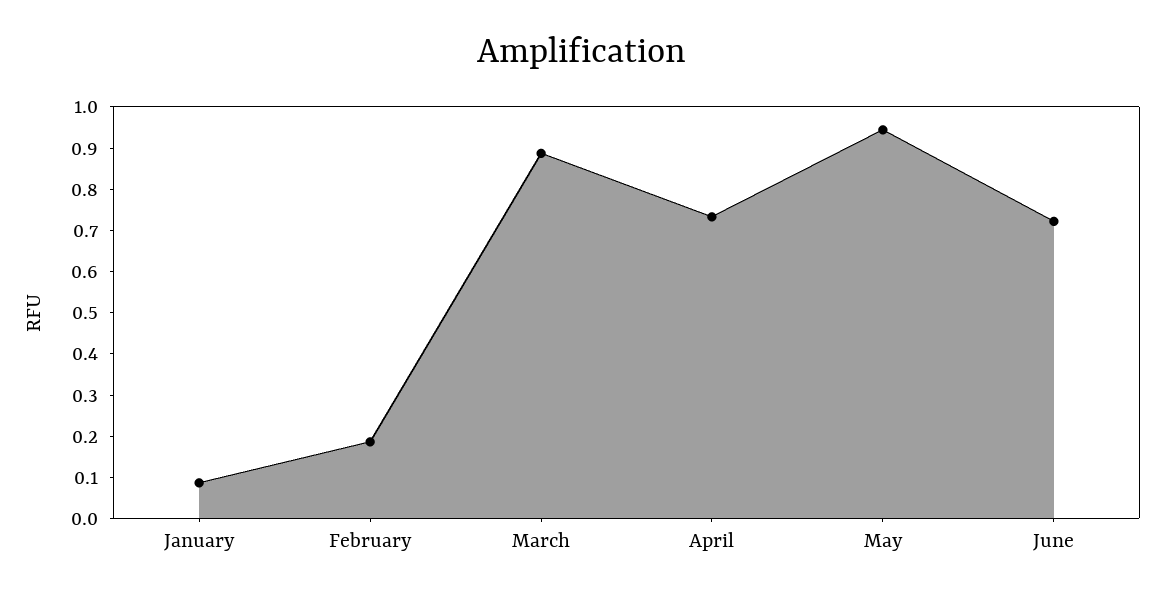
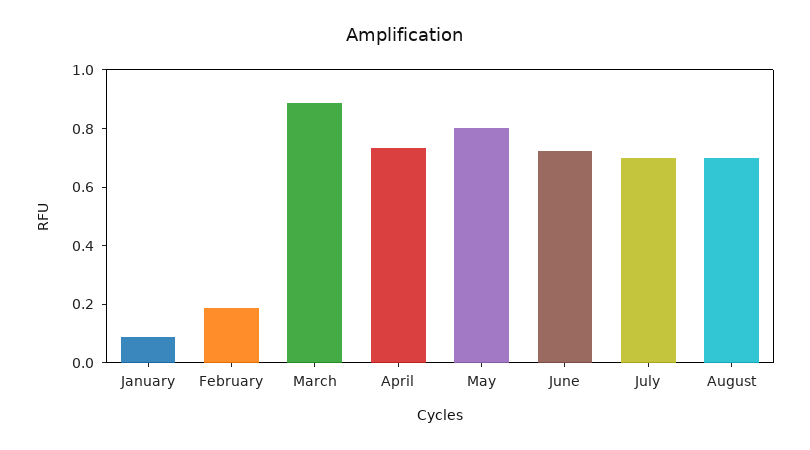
May: 0.94 -> 0.8
July: none -> 0.7
August: none -> 0.7

